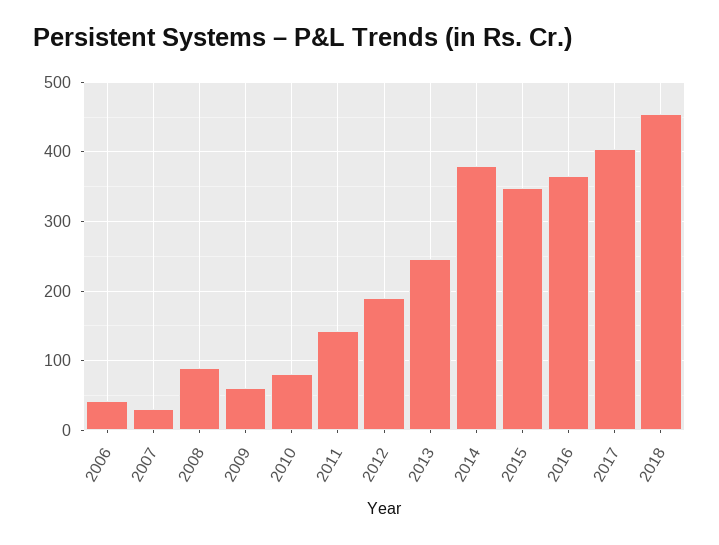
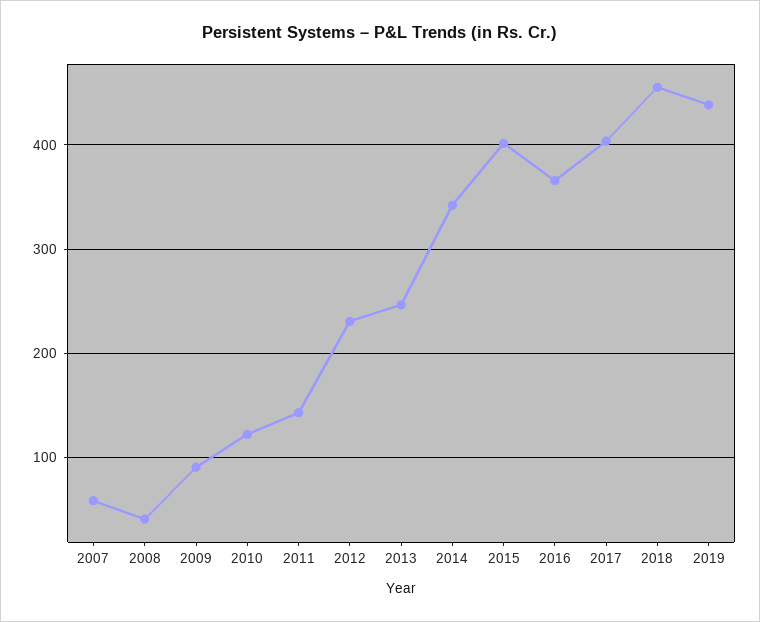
2006: 40 -> none
2007: 30 -> 60
2008: 90 -> 40
2009: 60 -> 90
2010: 80 -> 120
2012: 190 -> 230
2014: 380 -> 340
2015: 350 -> 400
2019: none -> 440

